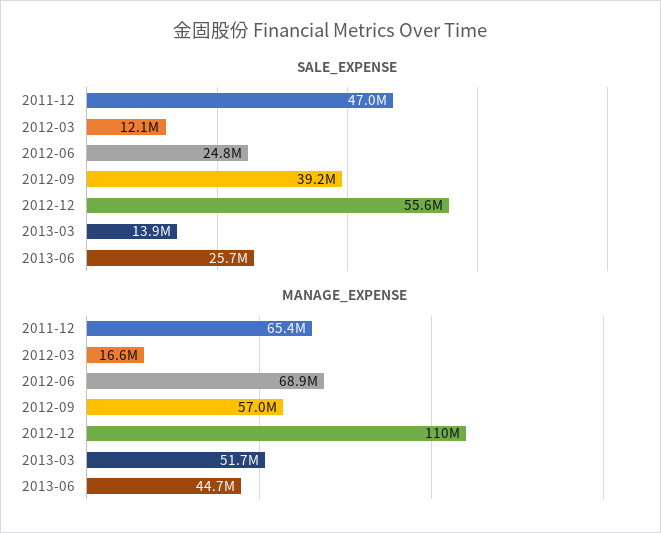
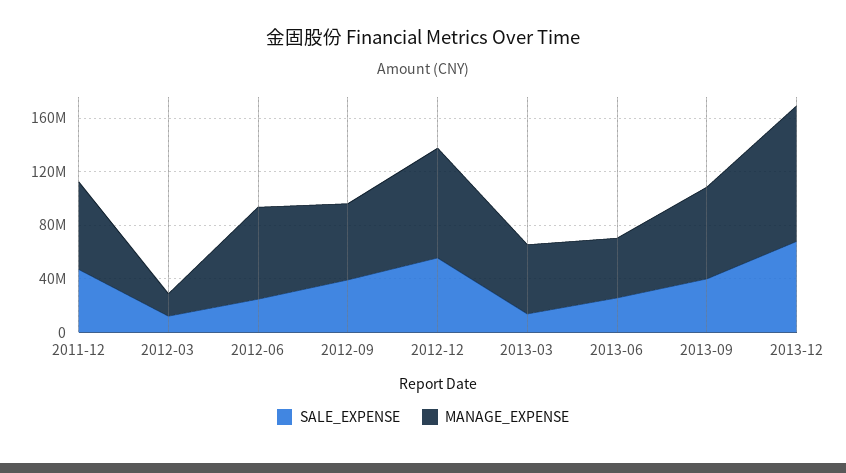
MANAGE_EXPENSE, 2012-12: 110000000 -> 80000000
SALE_EXPENSE, 2013-09: none -> 40000000
MANAGE_EXPENSE, 2013-09: none -> 70000000
SALE_EXPENSE, 2013-12: none -> 70000000
MANAGE_EXPENSE, 2013-12: none -> 100000000

